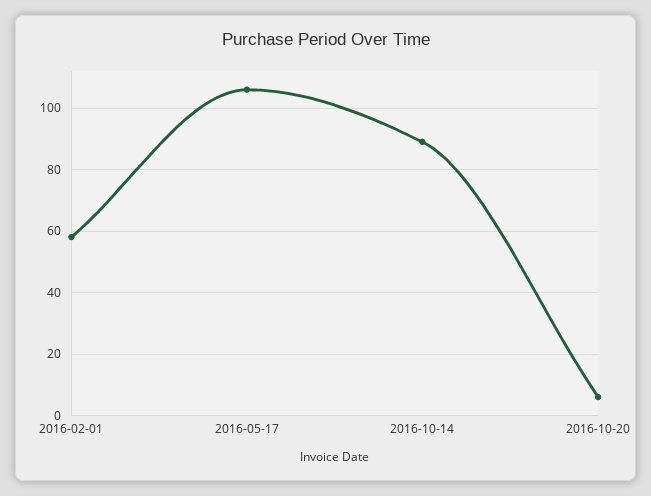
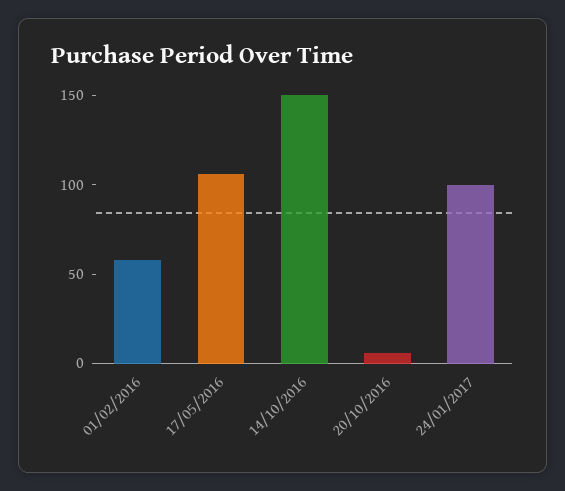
2016-10-14: 90 -> 150
24/01/2017: none -> 100

